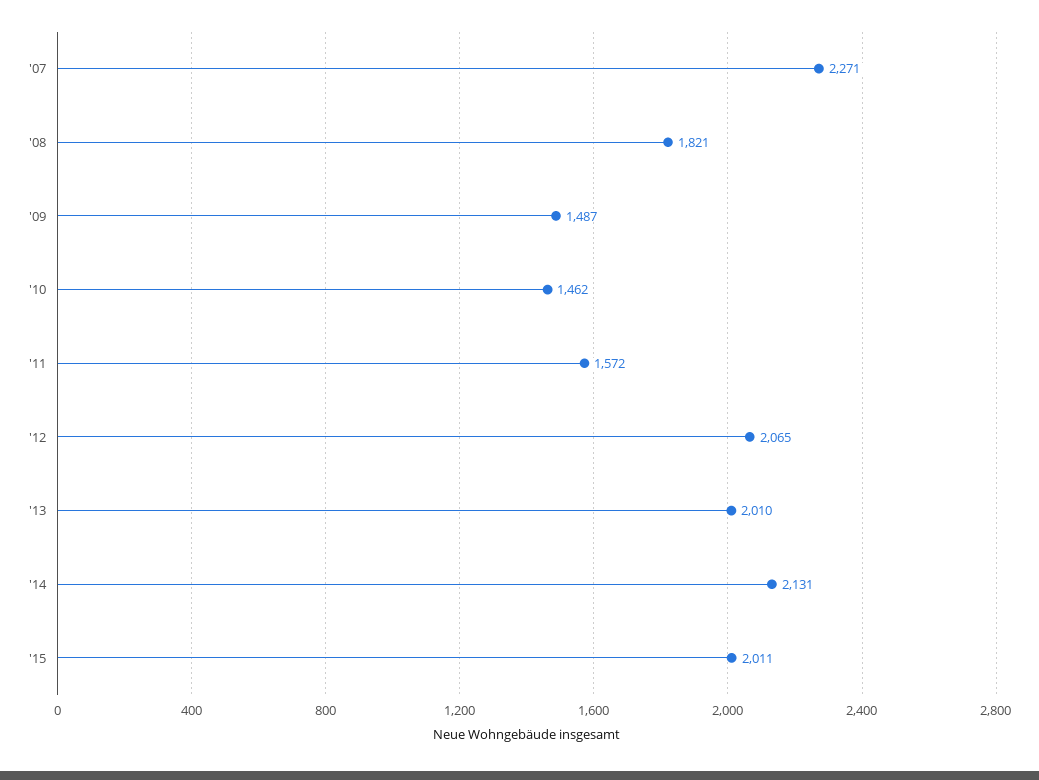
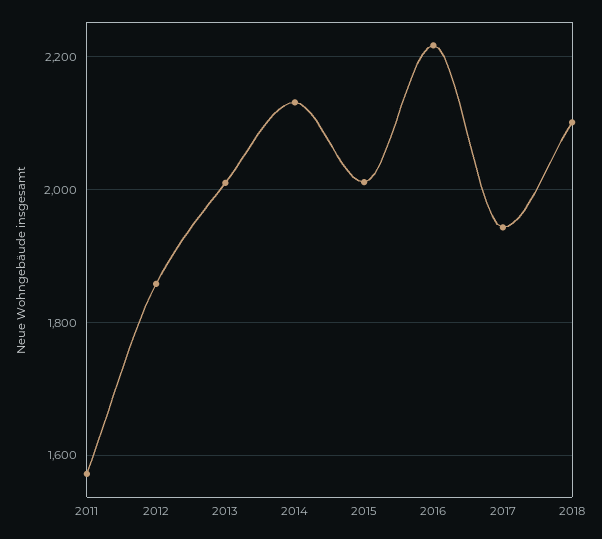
'07: 2271 -> none
'08: 1821 -> none
'09: 1487 -> none
'10: 1462 -> none
'12: 2065 -> 1860
2016: none -> 2220
2017: none -> 1940
2018: none -> 2100

